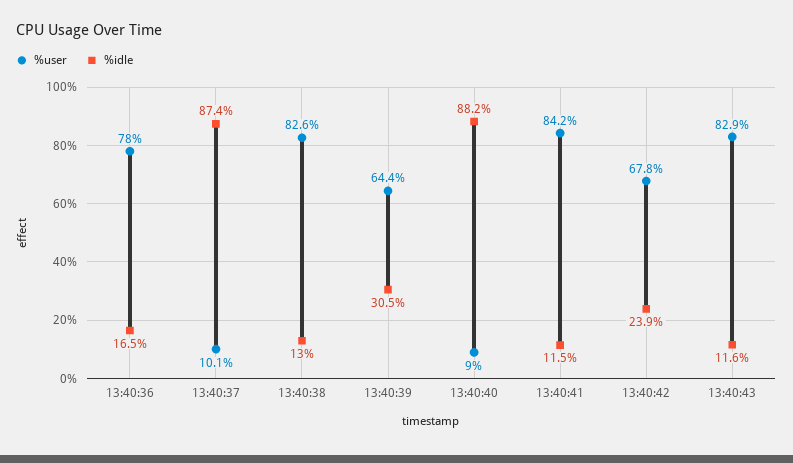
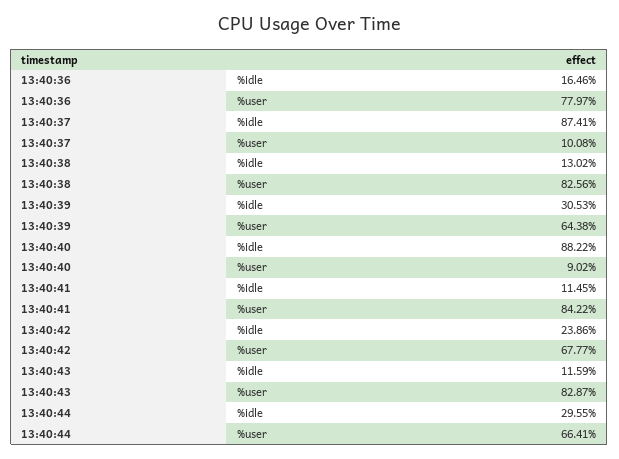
%idle, 13:40:44: none -> 29.55
%user, 13:40:44: none -> 66.41

